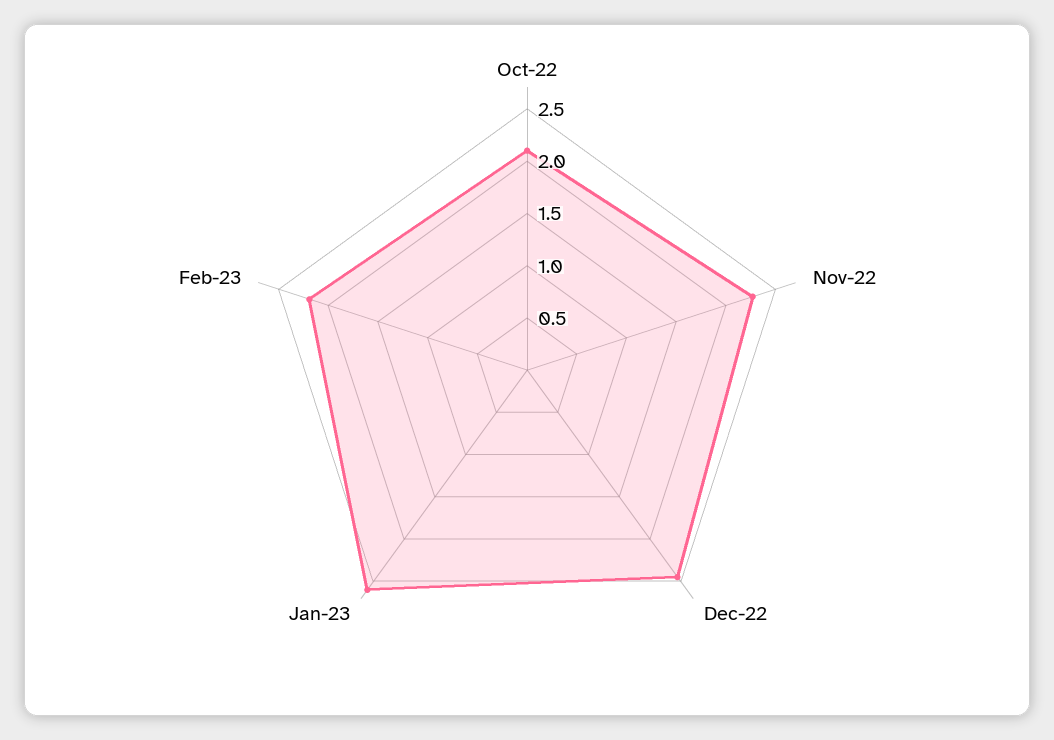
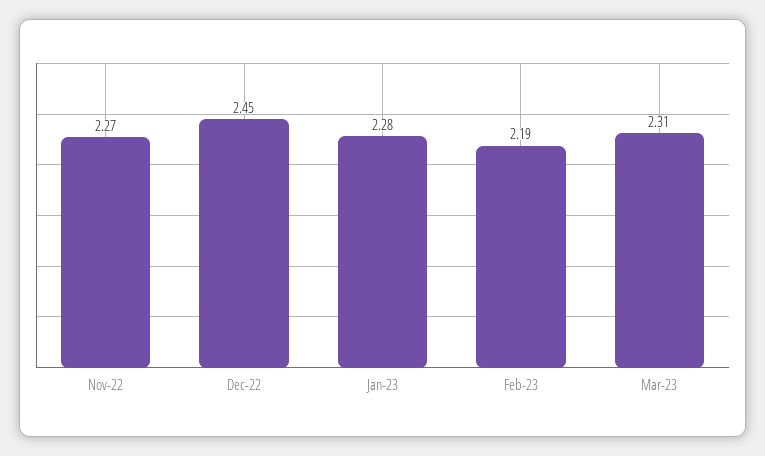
Oct-22: 2.1 -> none
Jan-23: 2.6 -> 2.28
Mar-23: none -> 2.31

